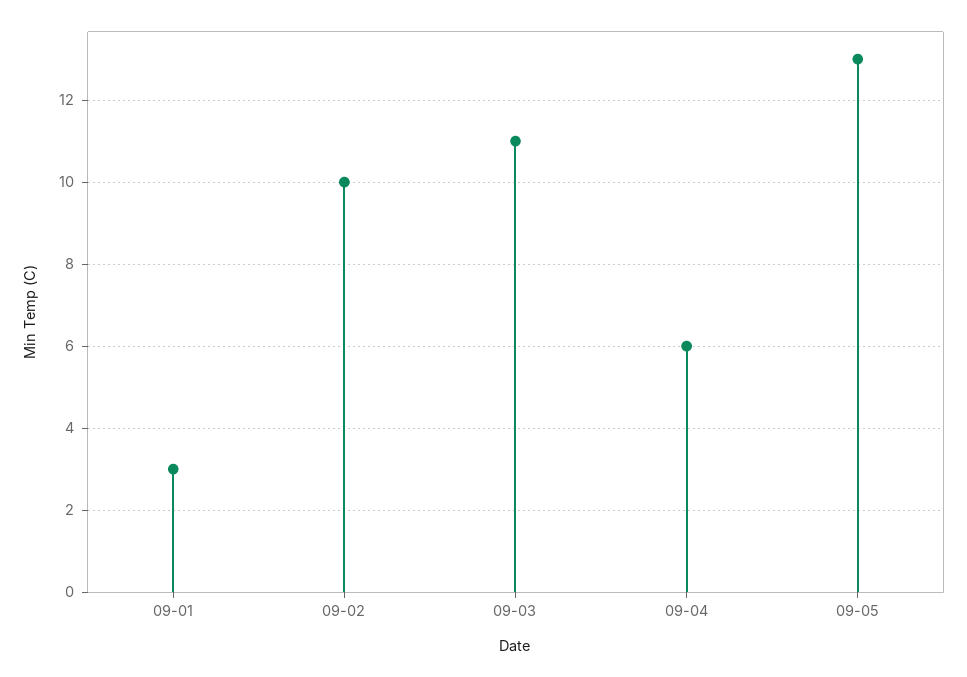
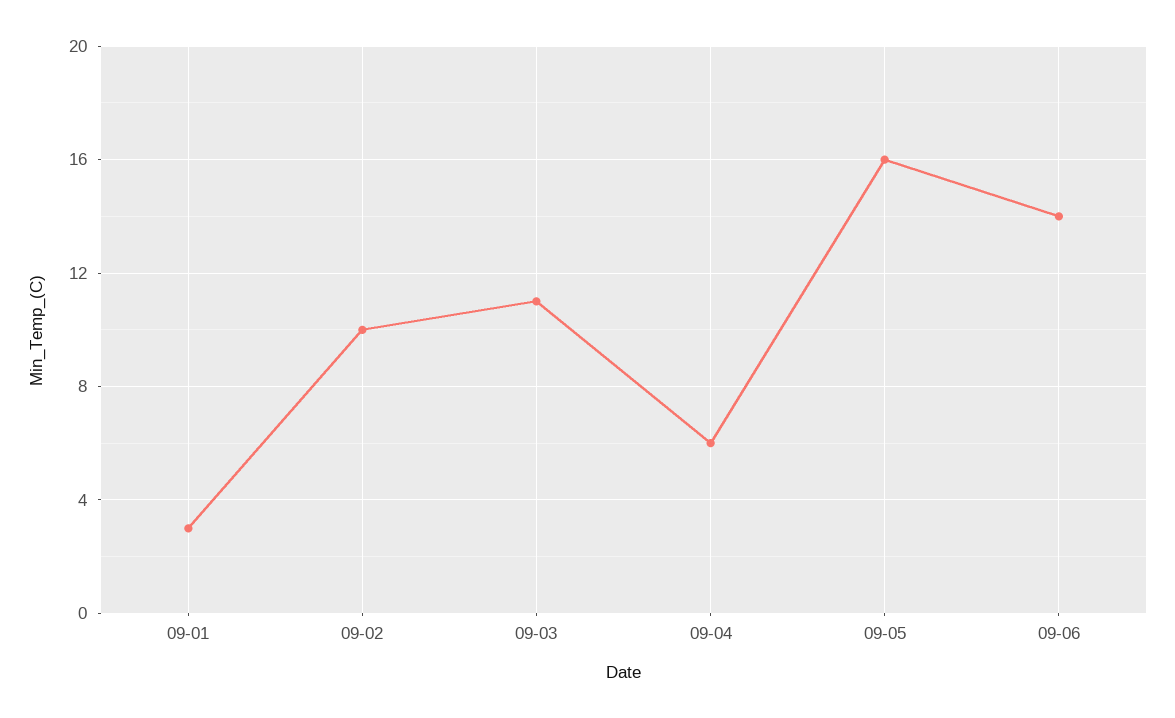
09-05: 13 -> 16
09-06: none -> 14

